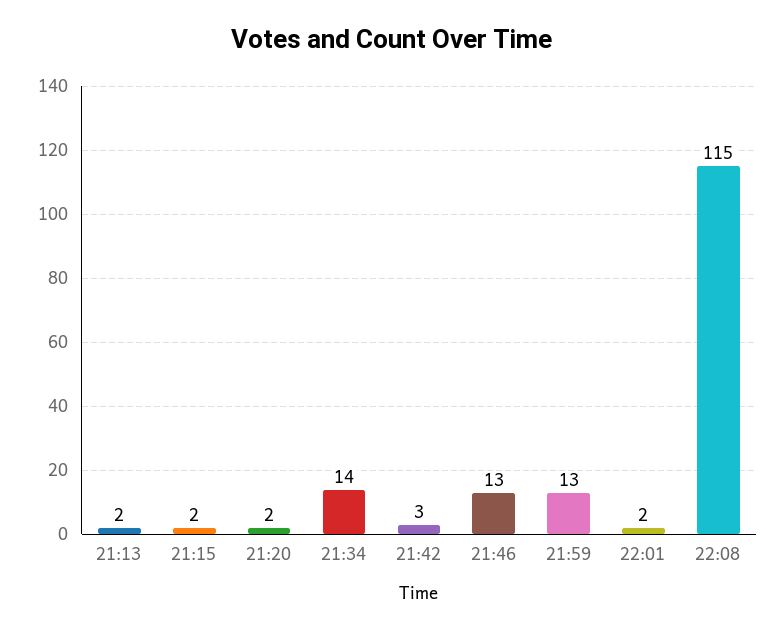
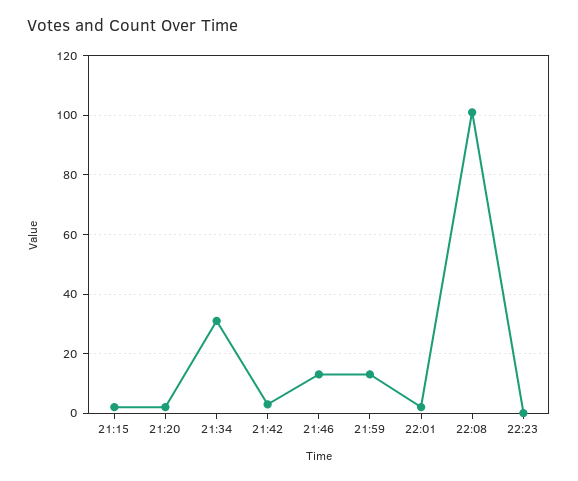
21:13: 2 -> none
21:34: 14 -> 30
22:08: 115 -> 100
22:23: none -> 0

